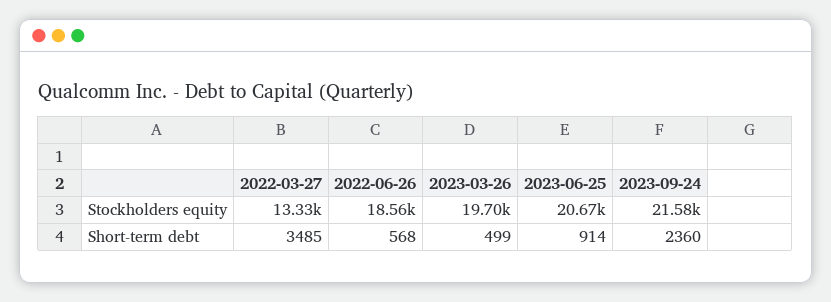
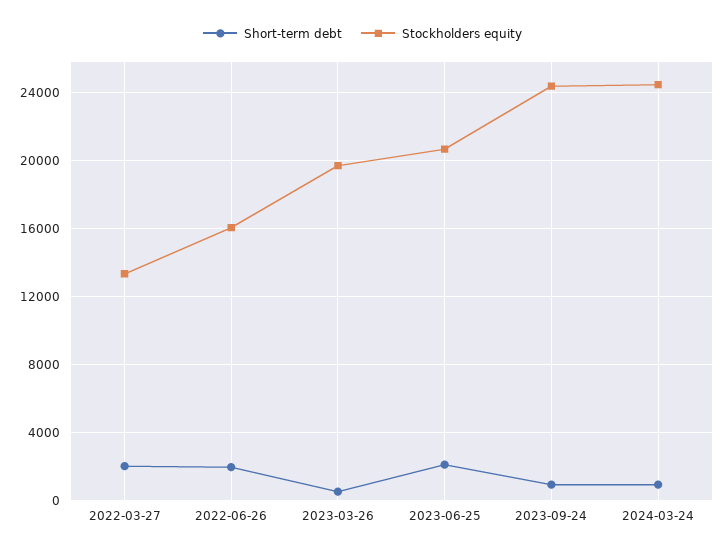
Stockholders equity, 2022-06-26: 18560 -> 16000
Stockholders equity, 2023-09-24: 21580 -> 24500
Short-term debt, 2022-03-27: 3485 -> 2000
Short-term debt, 2022-06-26: 568 -> 2000
Short-term debt, 2023-06-25: 914 -> 2000
Short-term debt, 2023-09-24: 2360 -> 1000
Short-term debt, 2024-03-24: none -> 1000
Stockholders equity, 2024-03-24: none -> 24500

